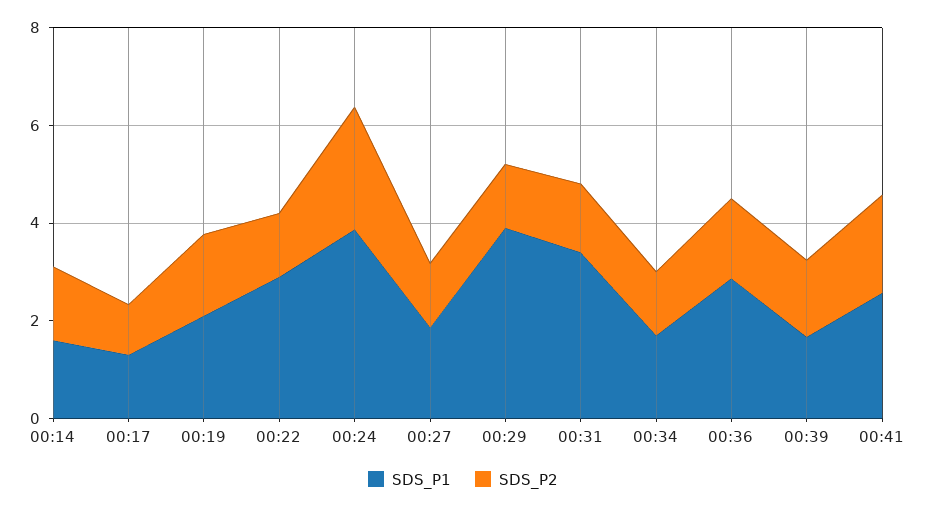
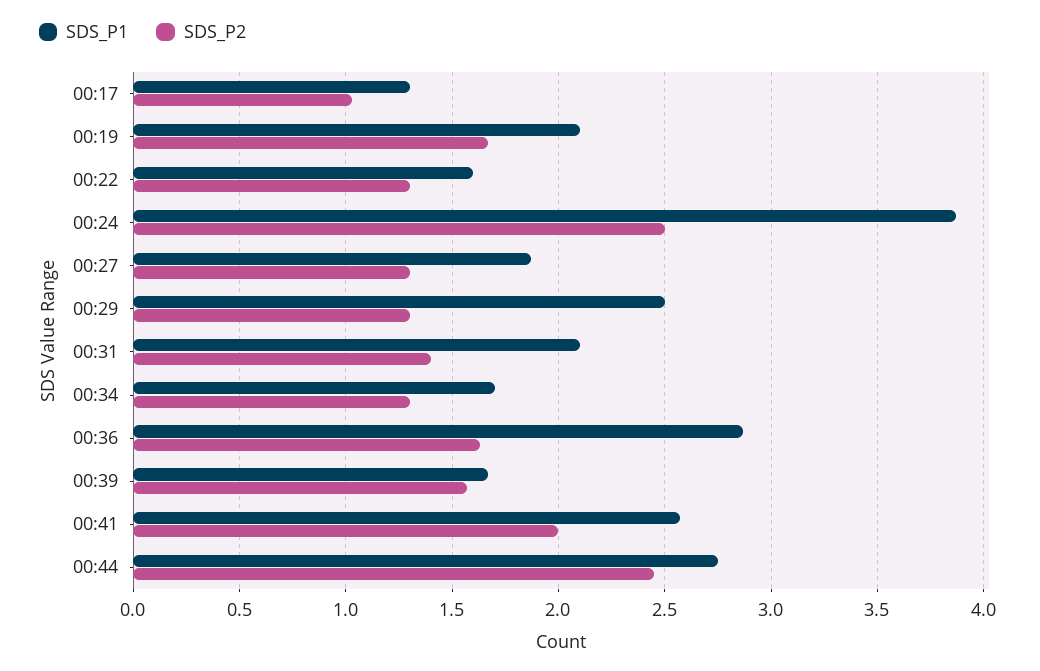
SDS_P1, 00:14: 1.5 -> none
SDS_P2, 00:14: 1.5 -> none
SDS_P1, 00:22: 3 -> 1.6
SDS_P1, 00:29: 4 -> 2.5
SDS_P1, 00:31: 3.5 -> 2.1
SDS_P1, 00:44: none -> 2.75
SDS_P2, 00:44: none -> 2.45

